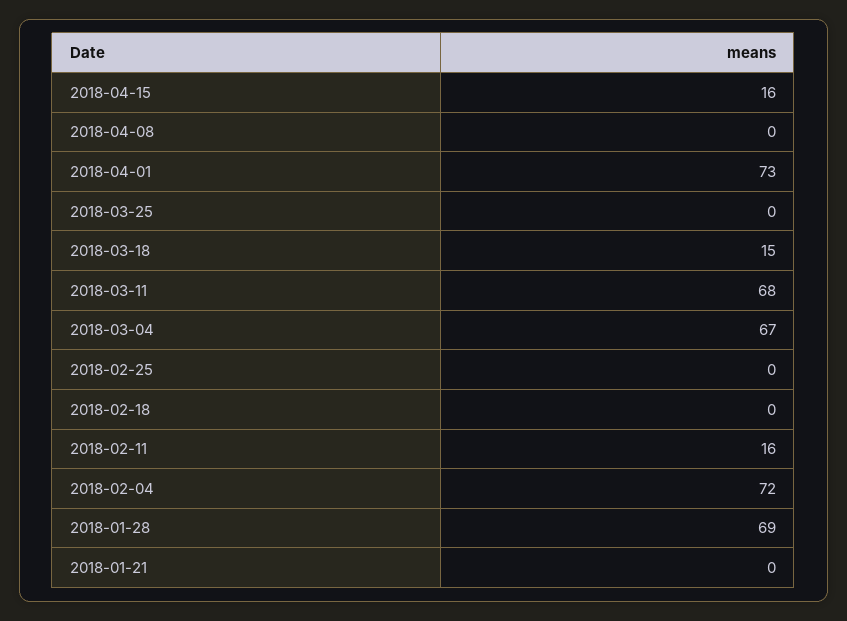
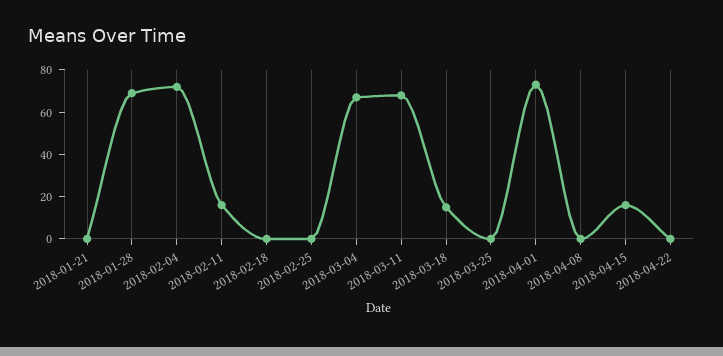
2018-04-22: none -> 0

